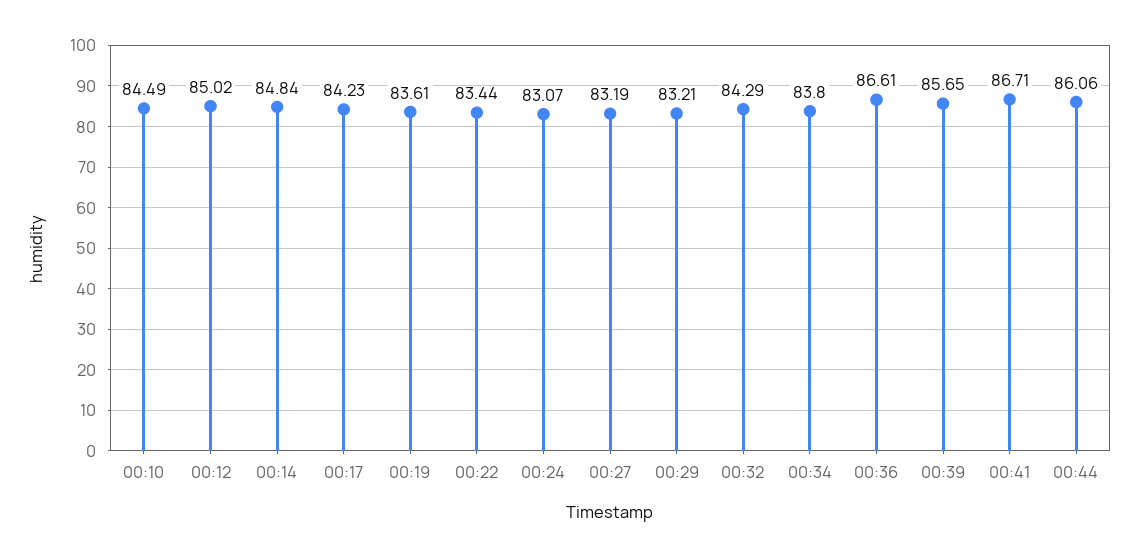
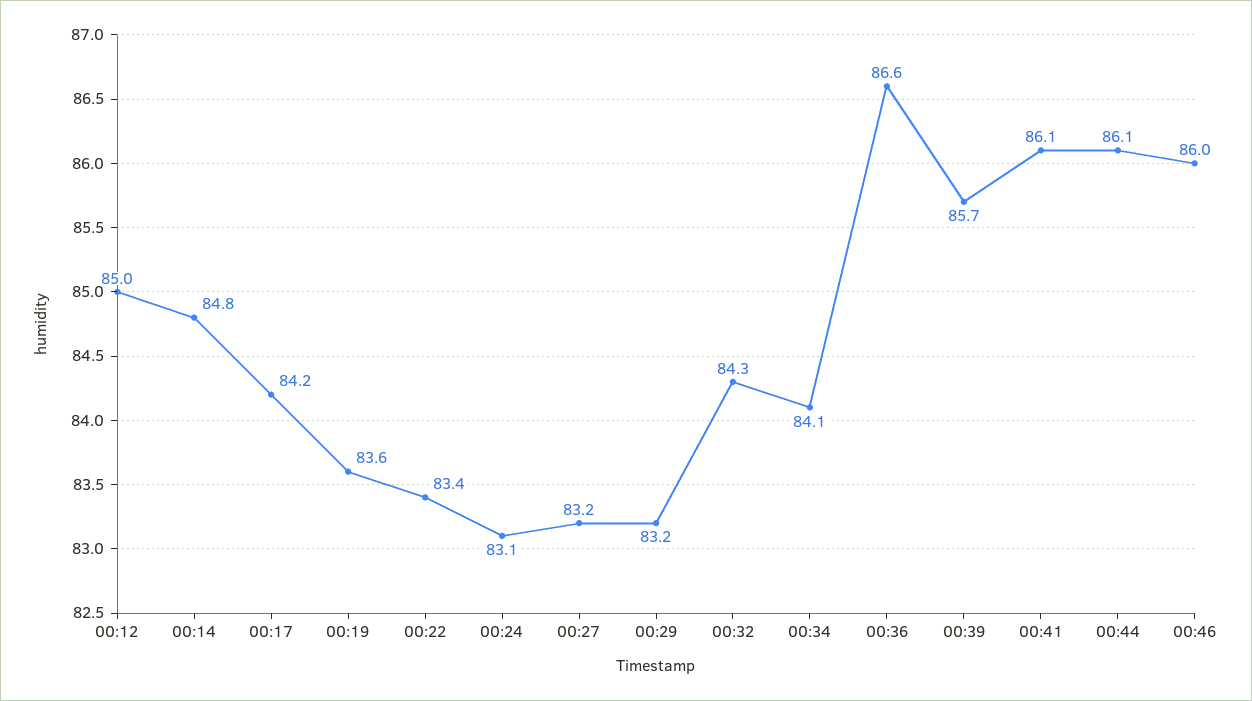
00:10: 84.49 -> none
00:34: 83.8 -> 84.1
00:41: 86.71 -> 86.1
00:46: none -> 86

